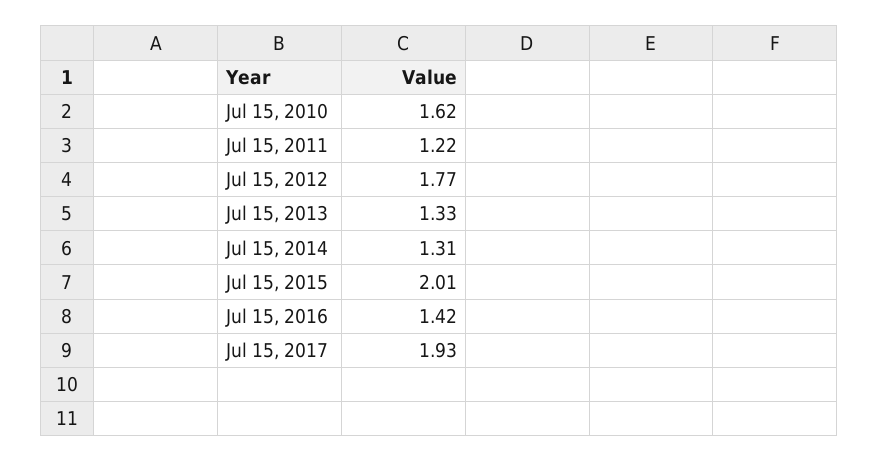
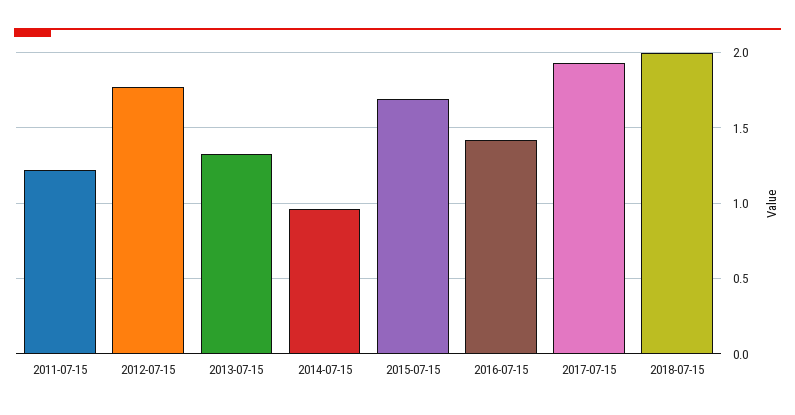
Jul 15, 2010: 1.62 -> none
Jul 15, 2014: 1.31 -> 0.95
Jul 15, 2015: 2.01 -> 1.7
2018-07-15: none -> 2

